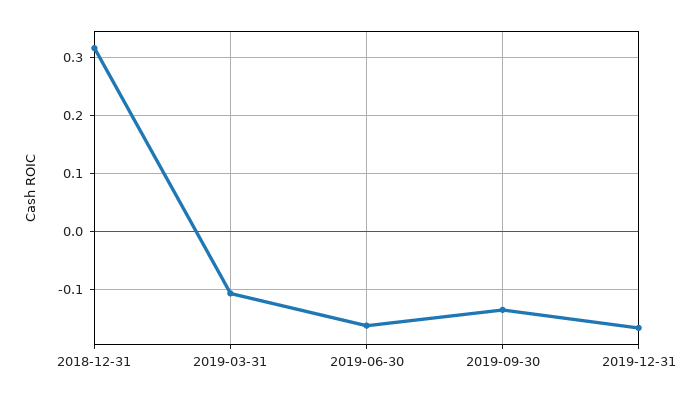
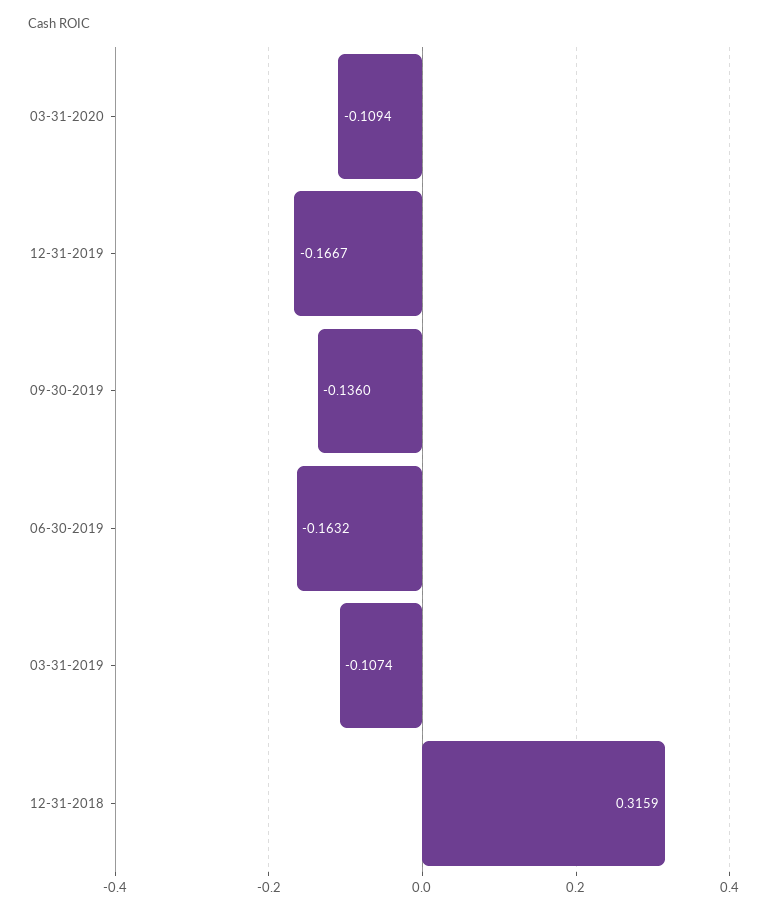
03-31-2020: none -> -0.1094

